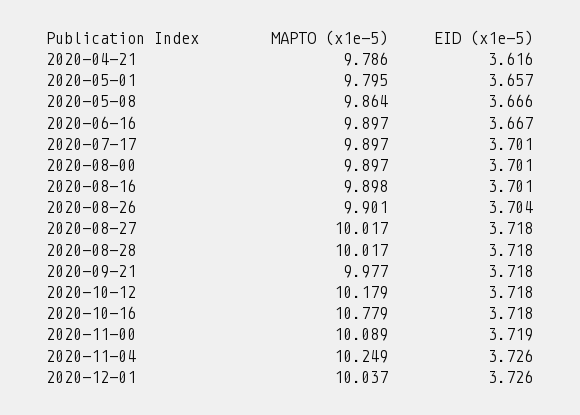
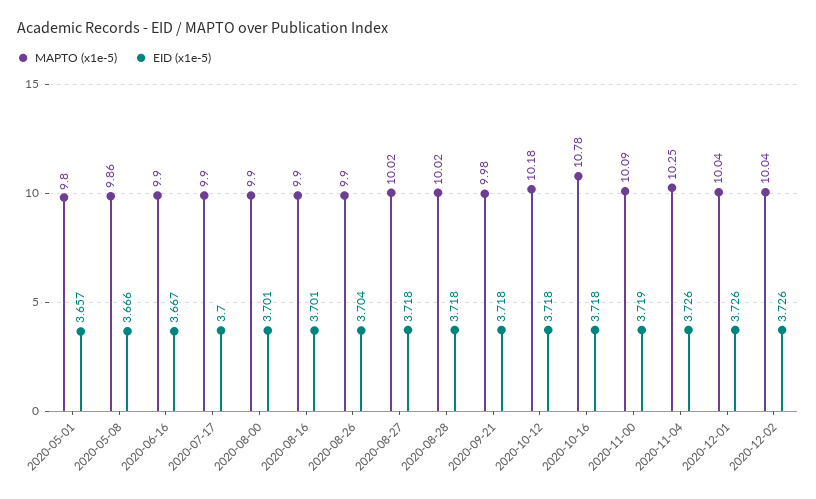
MAPTO (x1e-5), 2020-04-21: 9.786 -> none
EID (x1e-5), 2020-04-21: 3.616 -> none
EID (x1e-5), 2020-07-17: 3.701 -> 3.7
MAPTO (x1e-5), 2020-12-02: none -> 10.04
EID (x1e-5), 2020-12-02: none -> 3.726

